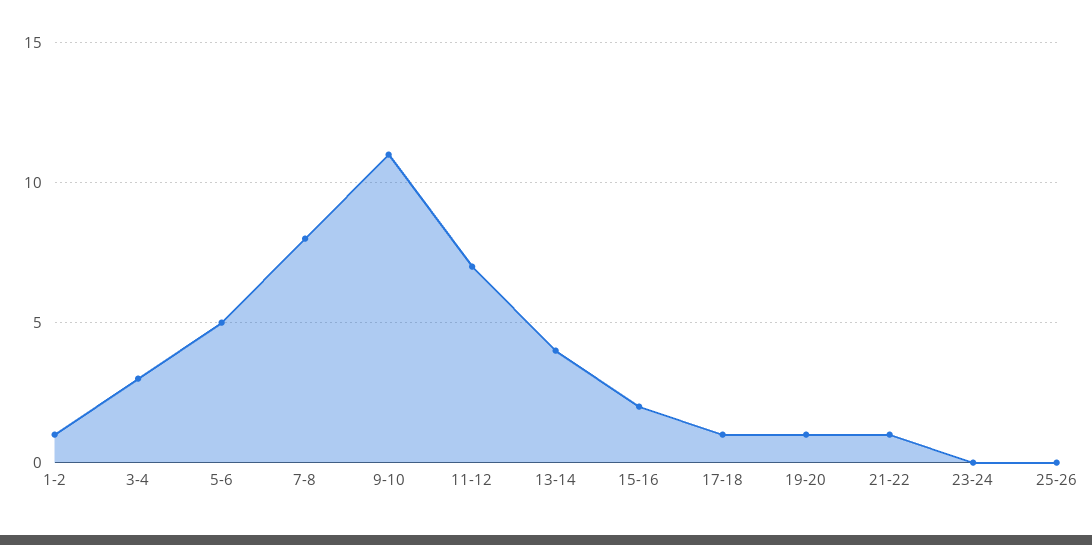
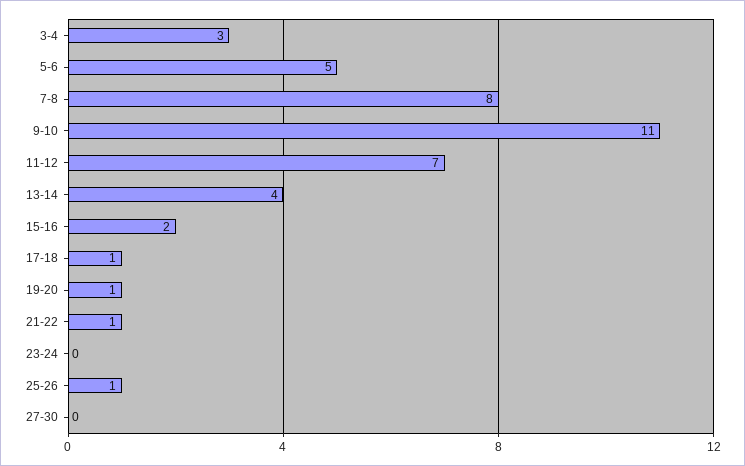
1-2: 1 -> none
25-26: 0 -> 1
27-30: none -> 0

